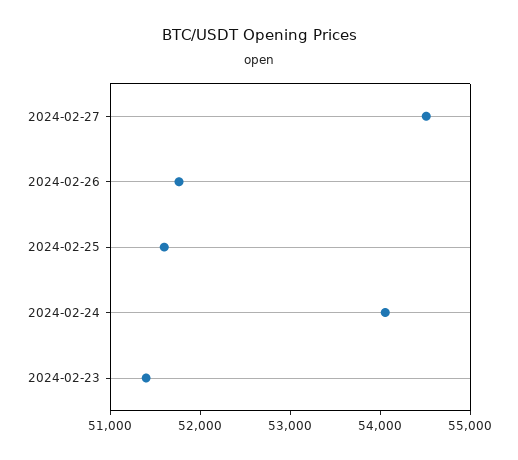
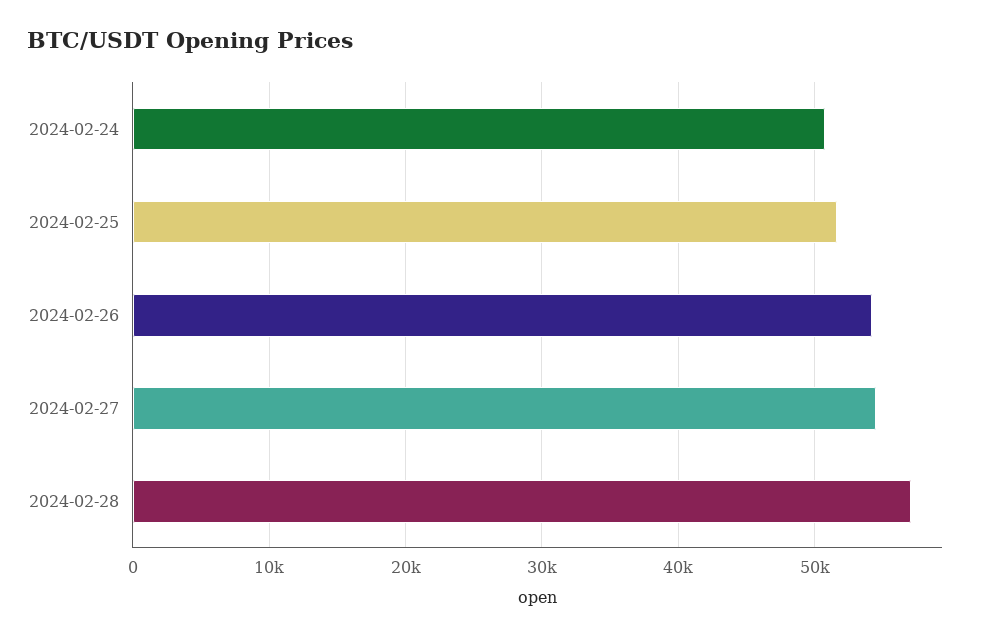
2024-02-26: 51800 -> 54000
2024-02-24: 54000 -> 51000
2024-02-23: 51400 -> none
2024-02-28: none -> 57000

